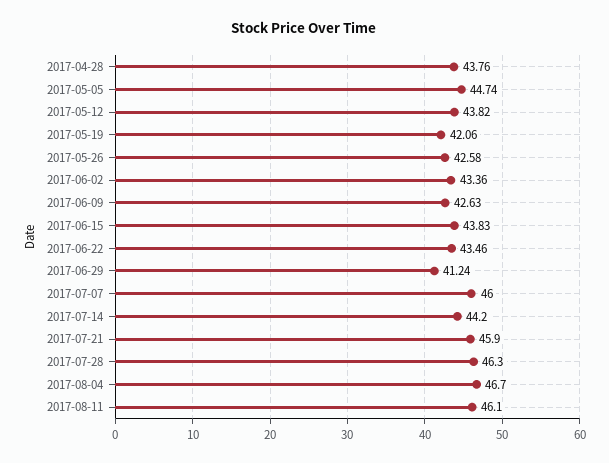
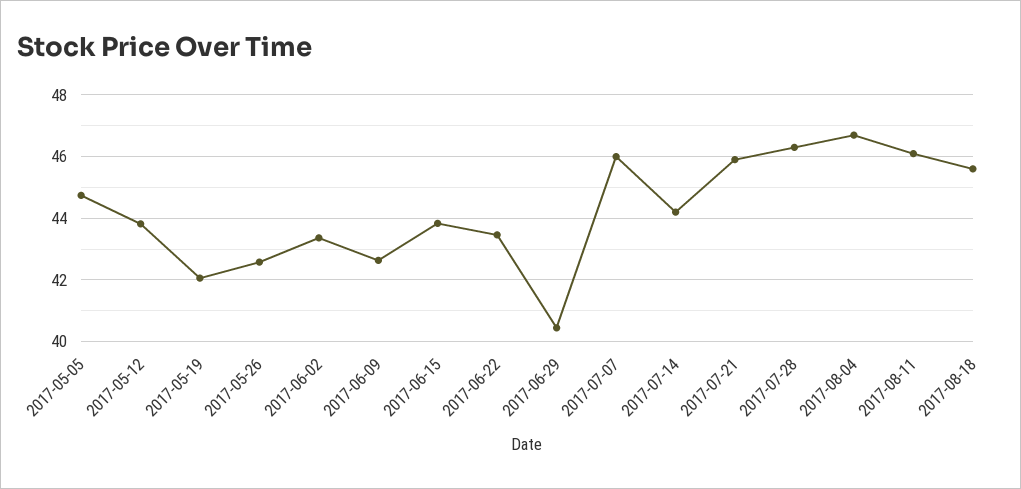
2017-04-28: 43.76 -> none
2017-06-29: 41.24 -> 40.4
2017-08-18: none -> 45.6

